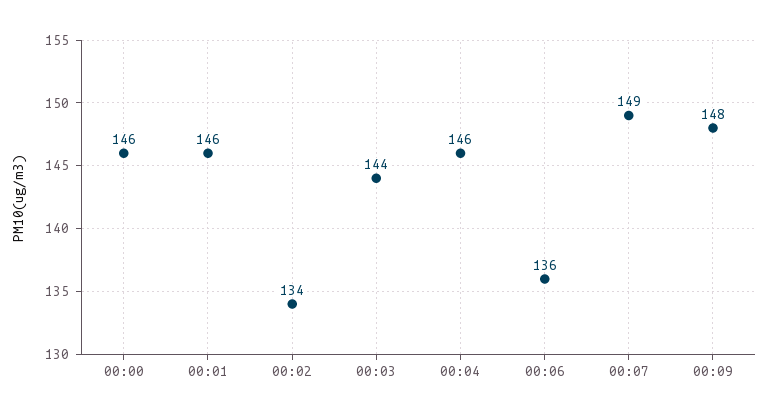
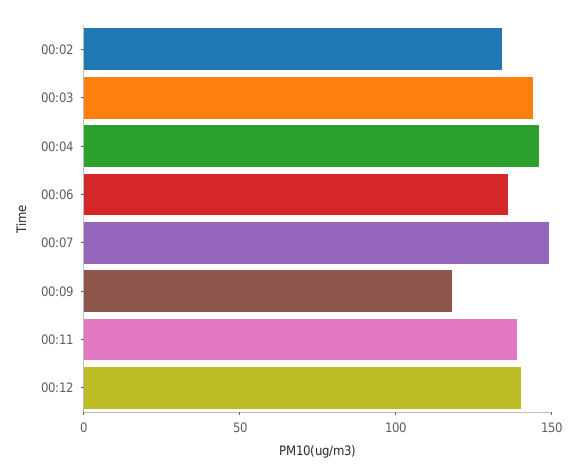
00:00: 146 -> none
00:01: 146 -> none
00:09: 148 -> 120
00:11: none -> 140
00:12: none -> 140

